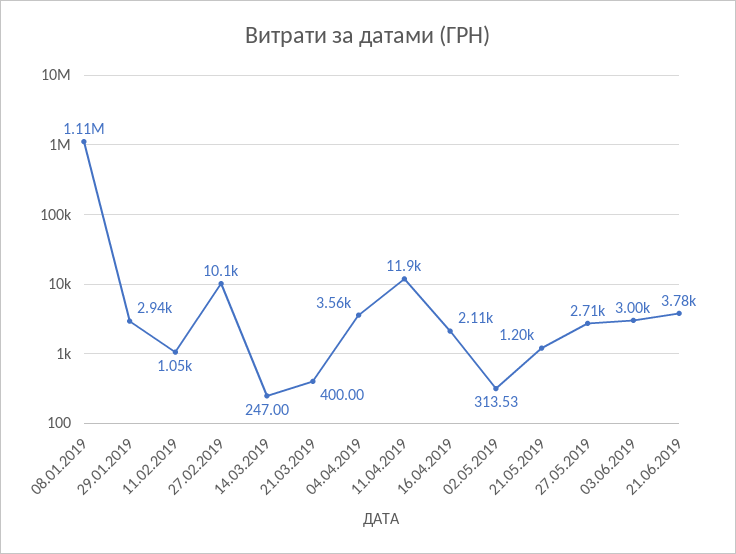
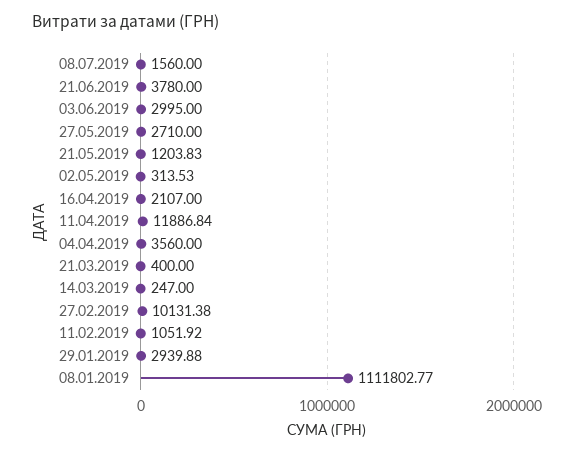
08.07.2019: none -> 1560

